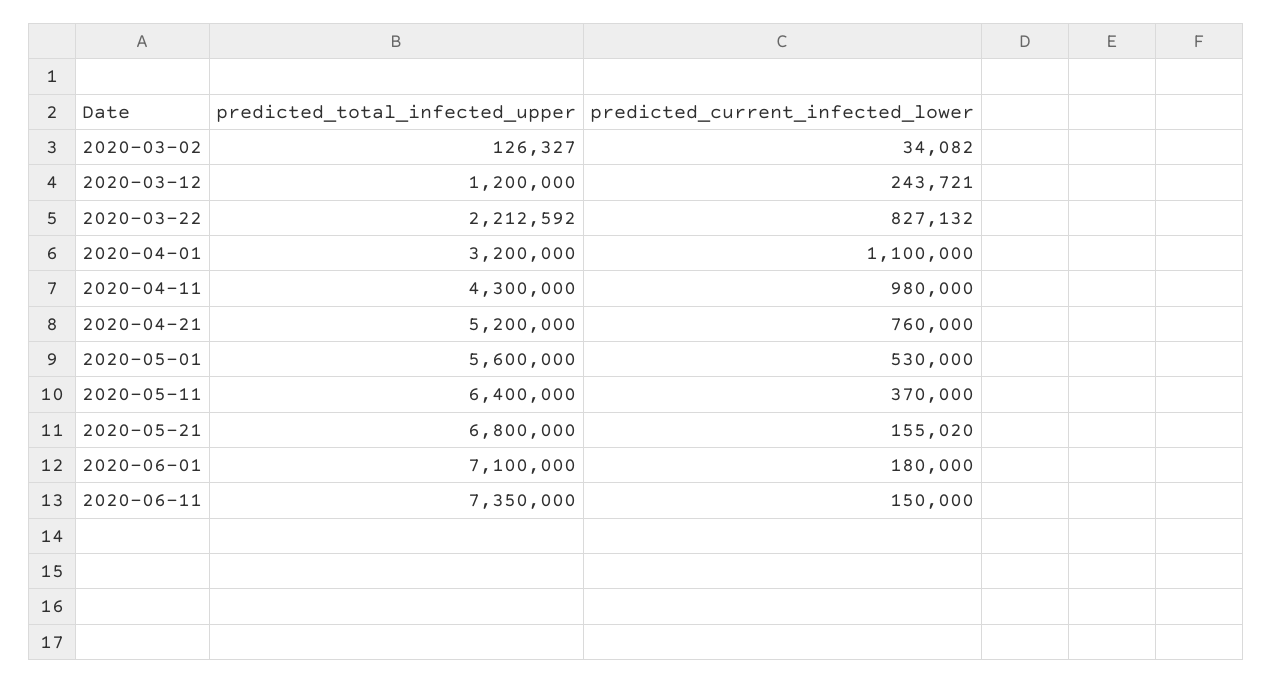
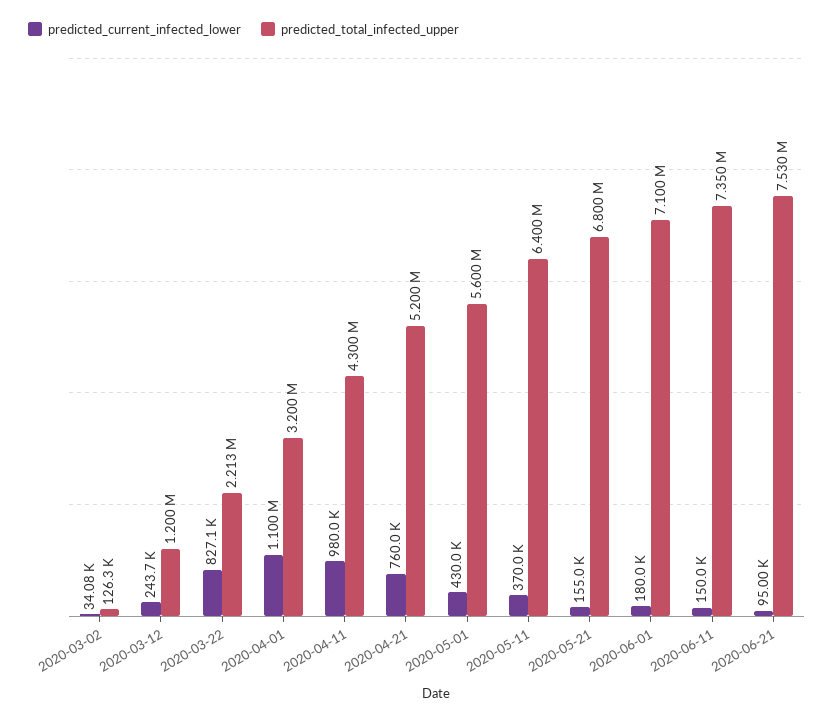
predicted_current_infected_lower, 2020-05-01: 530000 -> 430000
predicted_current_infected_lower, 2020-06-21: none -> 95000
predicted_total_infected_upper, 2020-06-21: none -> 7530000

